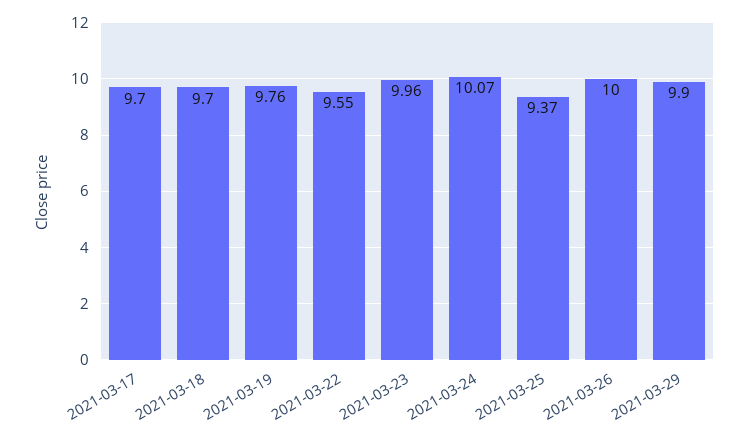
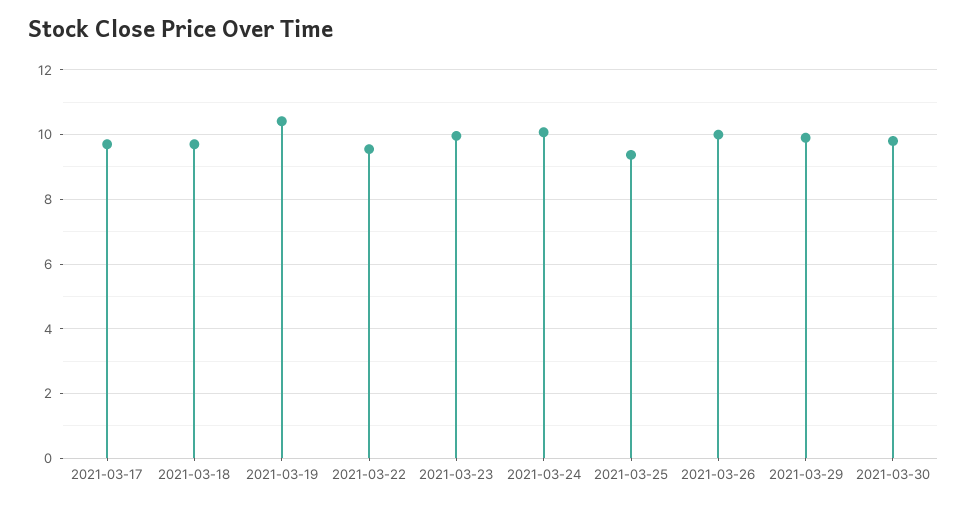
2021-03-19: 9.76 -> 10.4
2021-03-30: none -> 9.8

